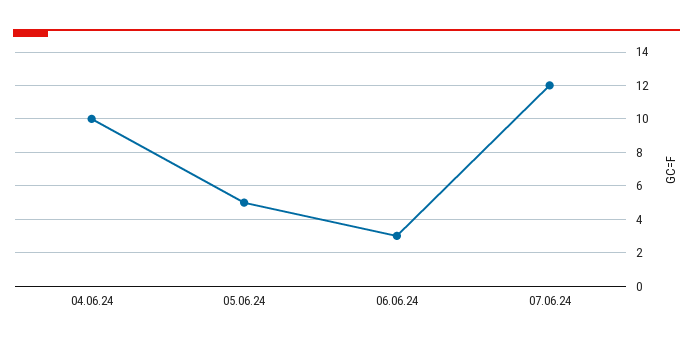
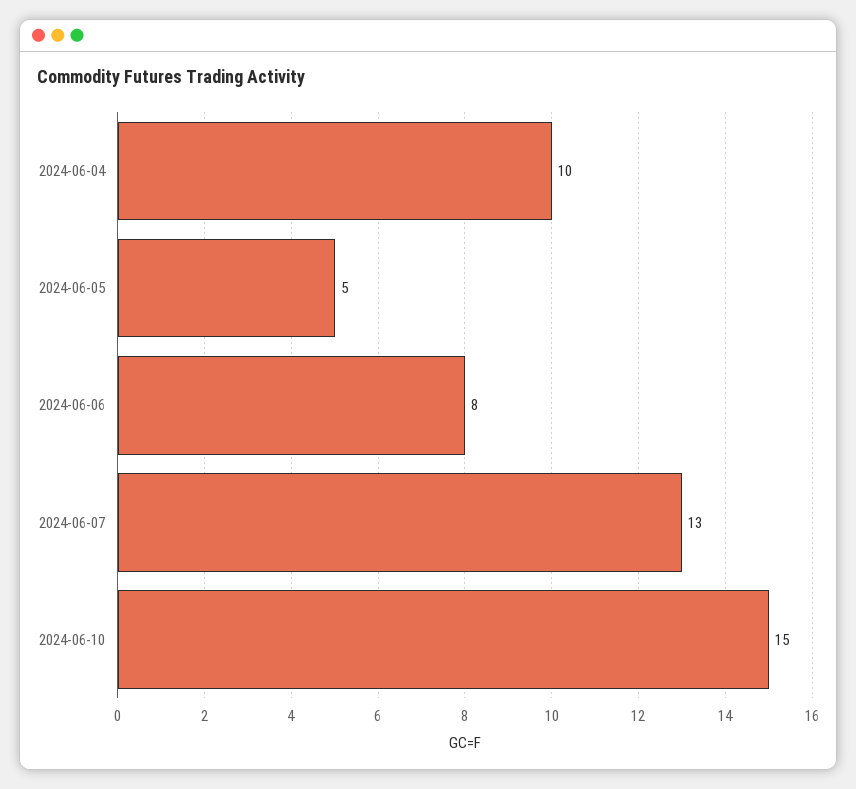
06.06.24: 3 -> 8
07.06.24: 12 -> 13
2024-06-10: none -> 15

